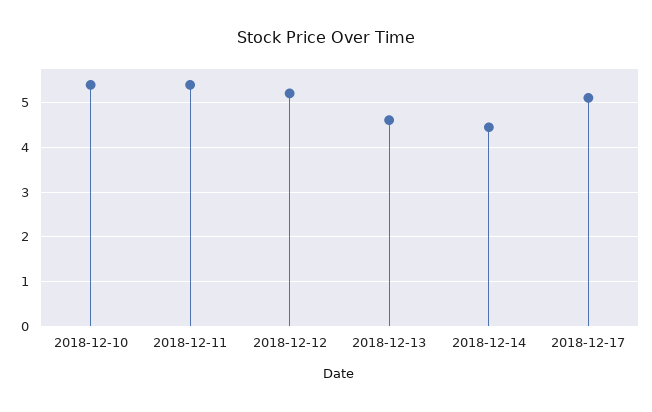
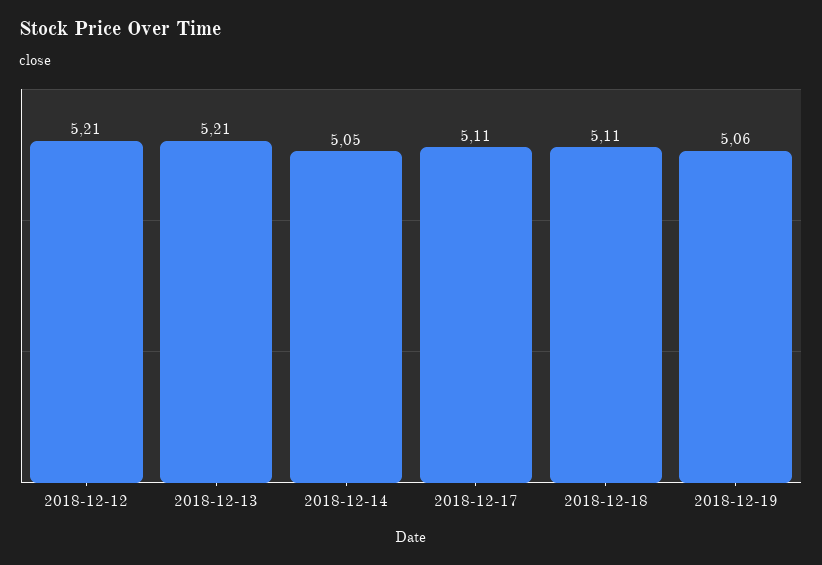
2018-12-10: 5.4 -> none
2018-12-11: 5.4 -> none
2018-12-13: 4.6 -> 5.21
2018-12-14: 4.4 -> 5.05
2018-12-18: none -> 5.11
2018-12-19: none -> 5.06

